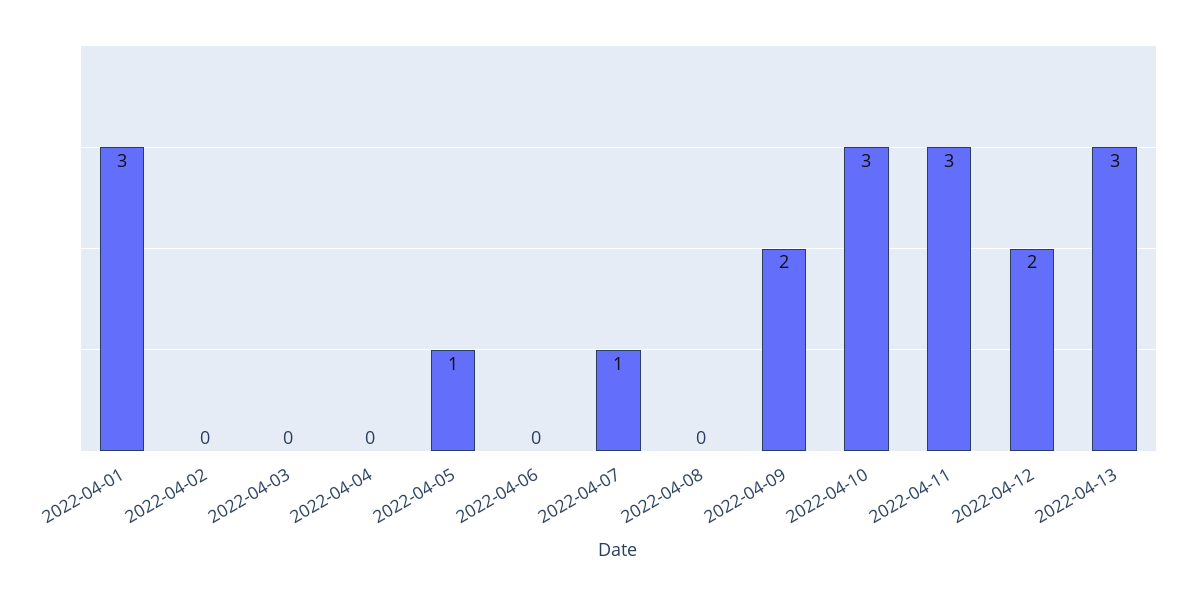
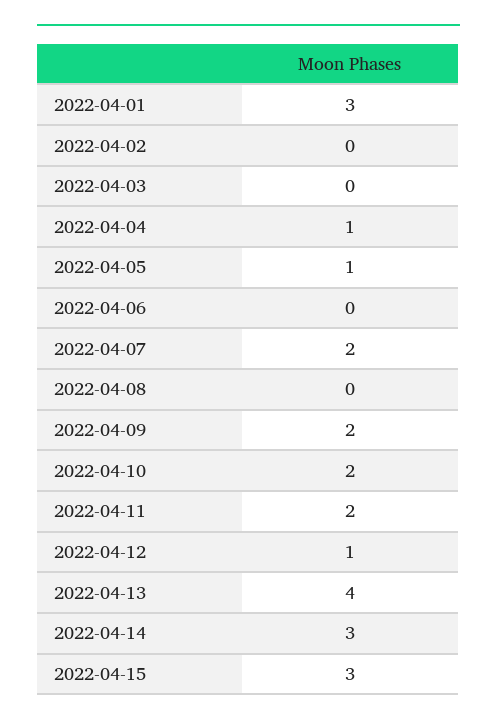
2022-04-04: 0 -> 1
2022-04-07: 1 -> 2
2022-04-10: 3 -> 2
2022-04-11: 3 -> 2
2022-04-12: 2 -> 1
2022-04-13: 3 -> 4
2022-04-14: none -> 3
2022-04-15: none -> 3

